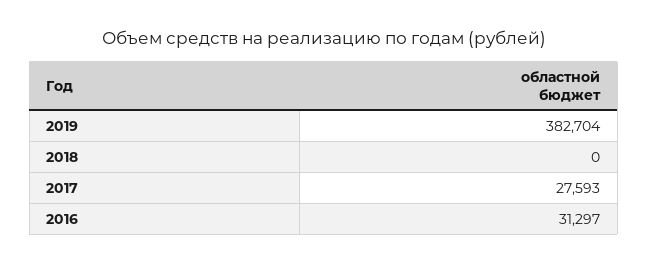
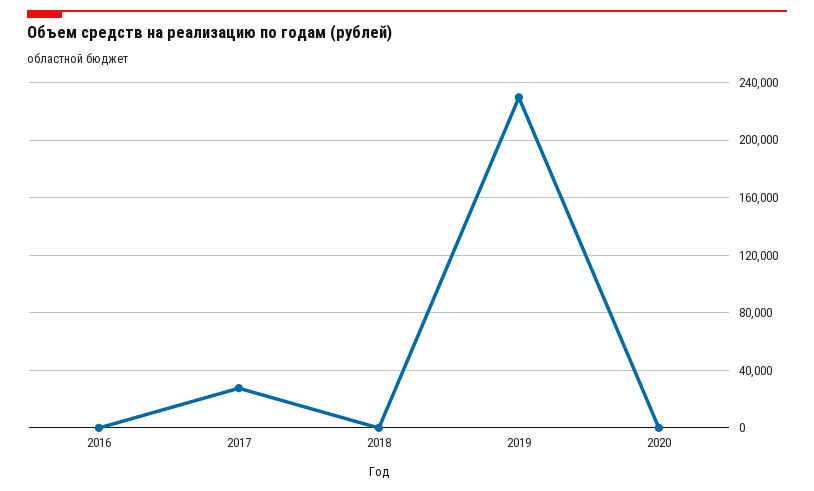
2019: 382704 -> 230000
2016: 31297 -> 0
2020: none -> 0

